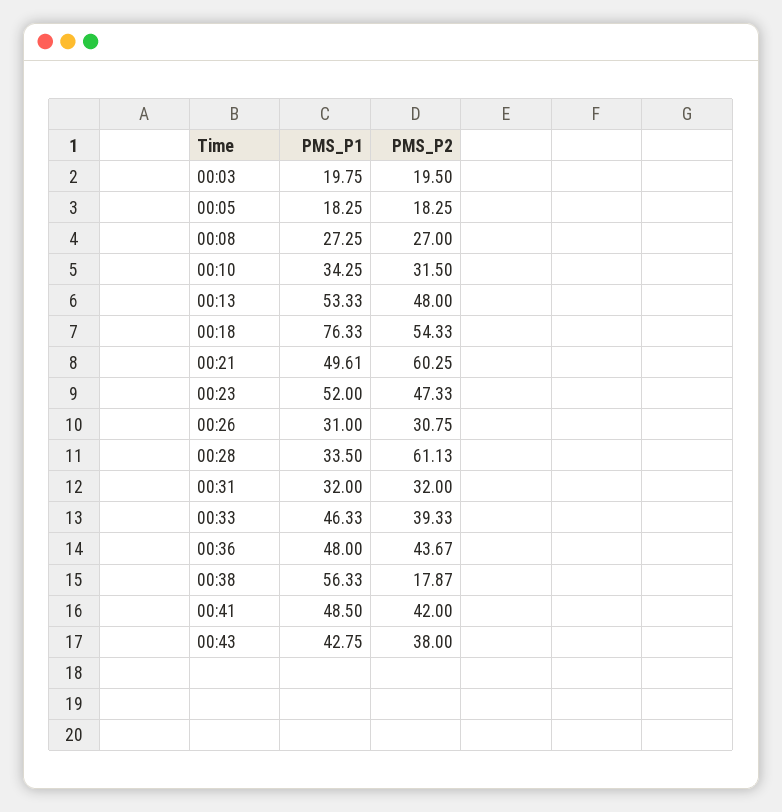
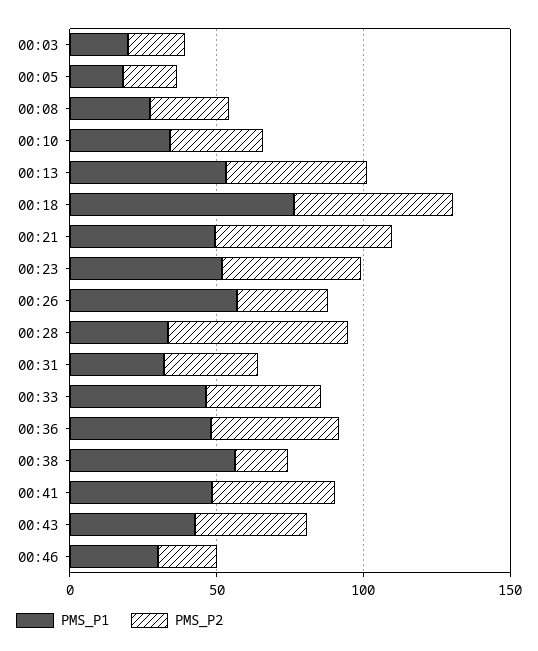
PMS_P1, 00:26: 31 -> 60
PMS_P1, 00:46: none -> 30
PMS_P2, 00:46: none -> 20

